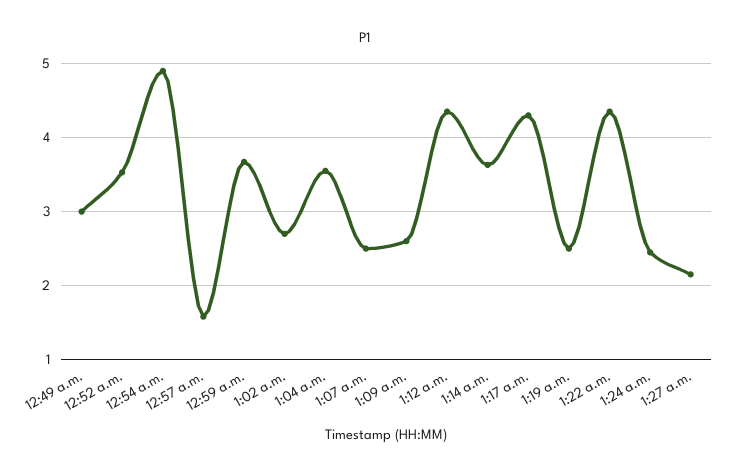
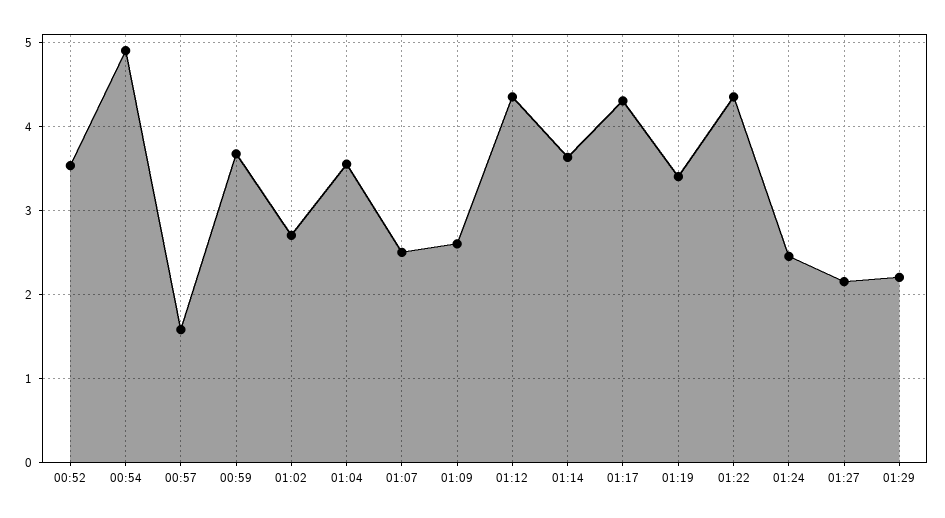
12:49 a.m.: 3 -> none
1:19 a.m.: 2.5 -> 3.4
01:29: none -> 2.2

